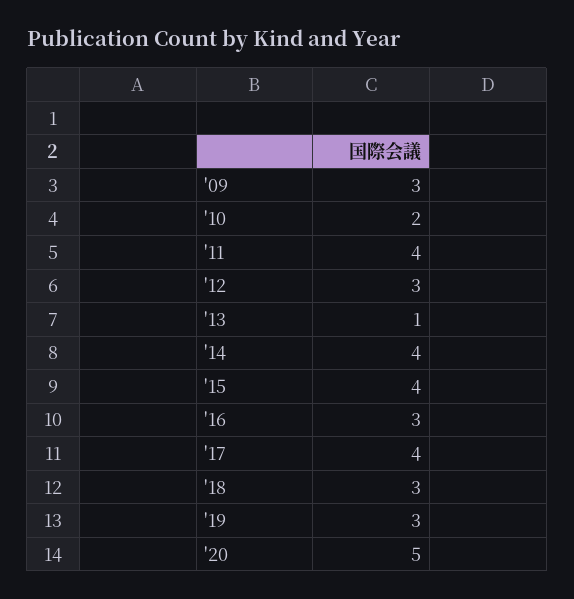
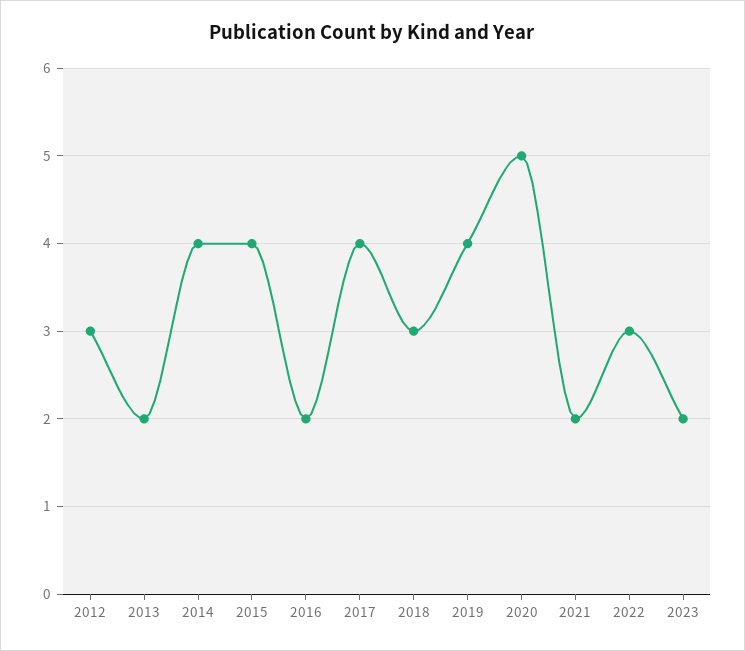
'09: 3 -> none
'10: 2 -> none
'11: 4 -> none
'13: 1 -> 2
'16: 3 -> 2
'19: 3 -> 4
2021: none -> 2
2022: none -> 3
2023: none -> 2

